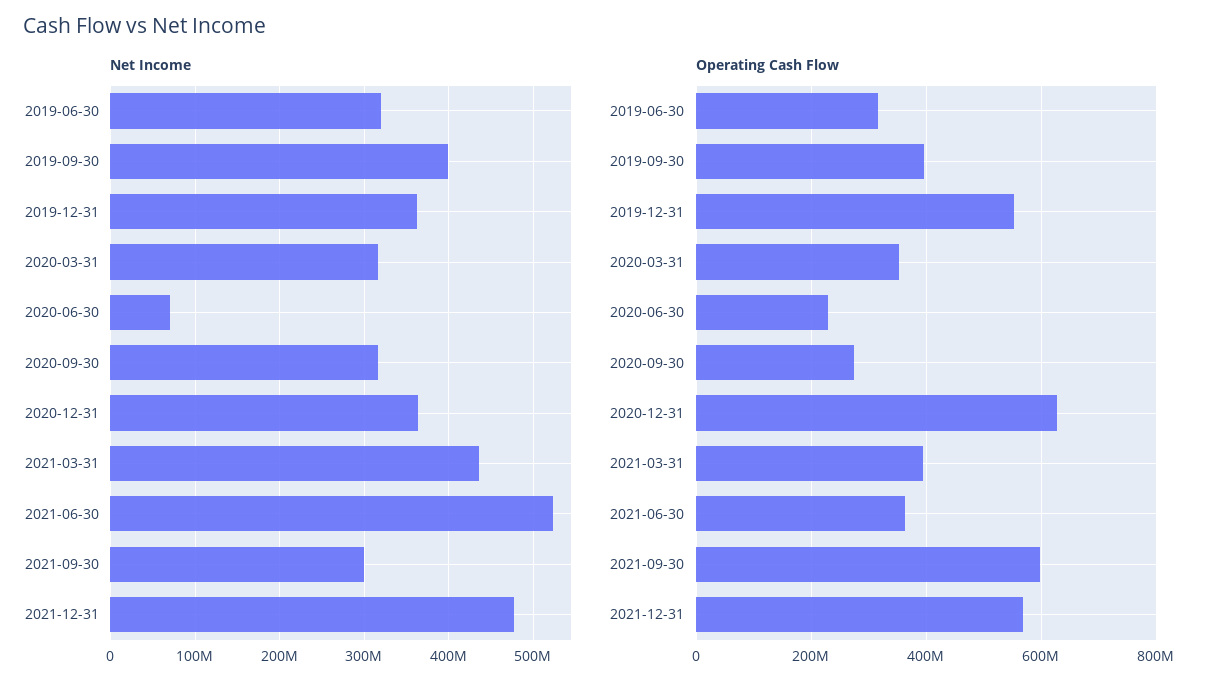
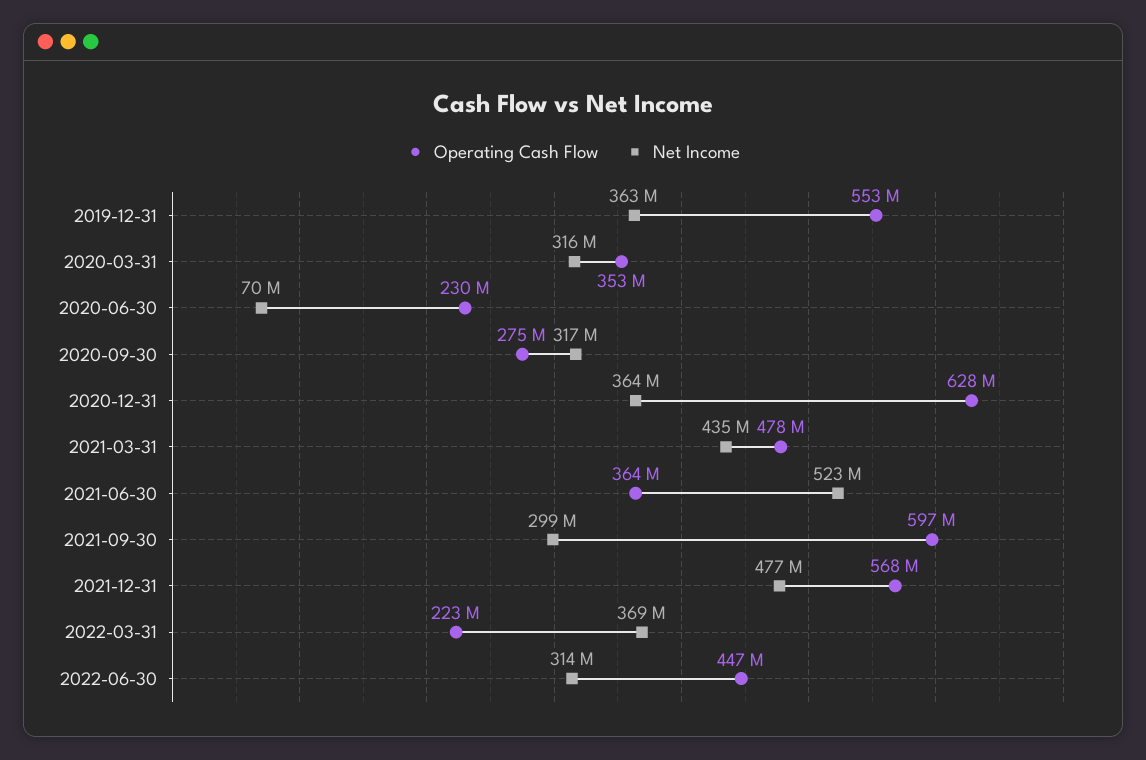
Net Income, 2019-06-30: 320000000 -> none
Net Income, 2019-09-30: 400000000 -> none
Operating Cash Flow, 2019-06-30: 320000000 -> none
Operating Cash Flow, 2019-09-30: 400000000 -> none
Operating Cash Flow, 2021-03-31: 400000000 -> 478000000
Operating Cash Flow, 2022-03-31: none -> 223000000
Net Income, 2022-03-31: none -> 369000000
Operating Cash Flow, 2022-06-30: none -> 447000000
Net Income, 2022-06-30: none -> 314000000

